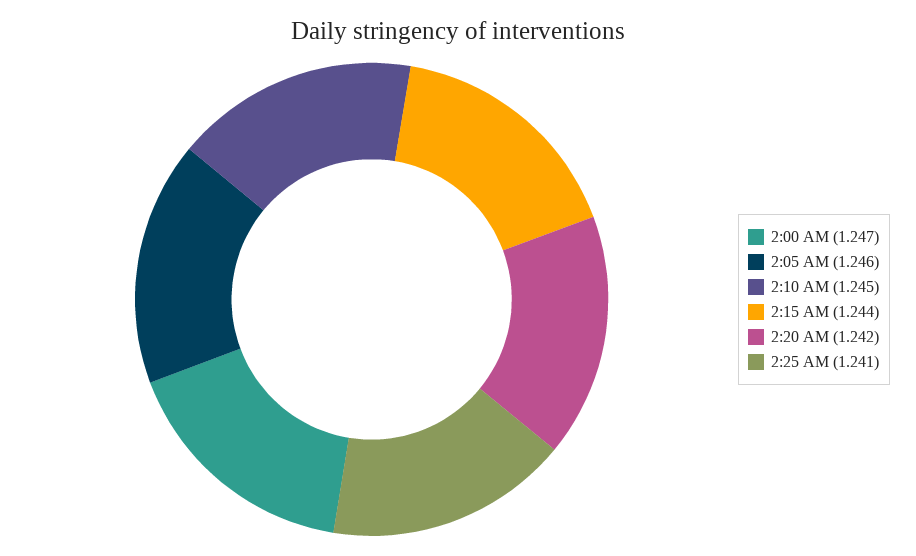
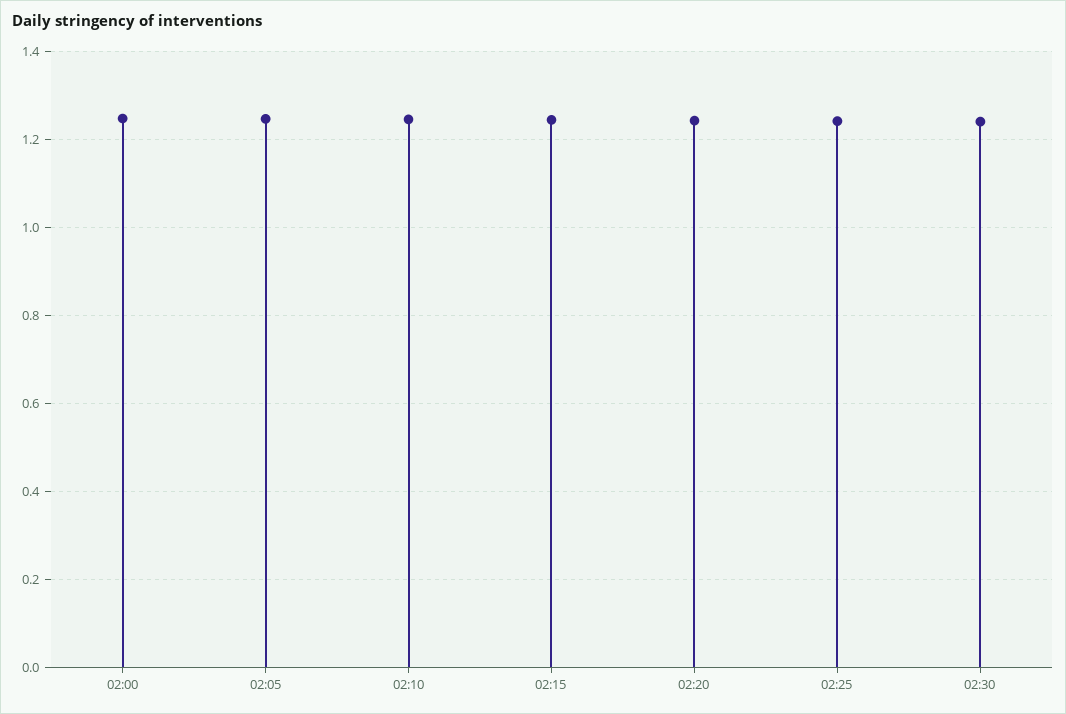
02:30: none -> 1.24

